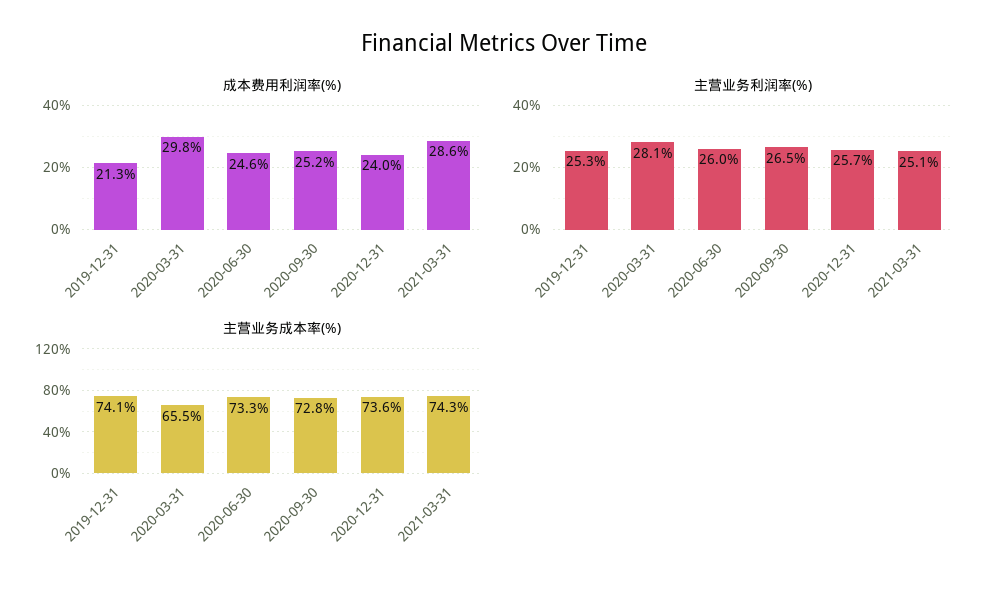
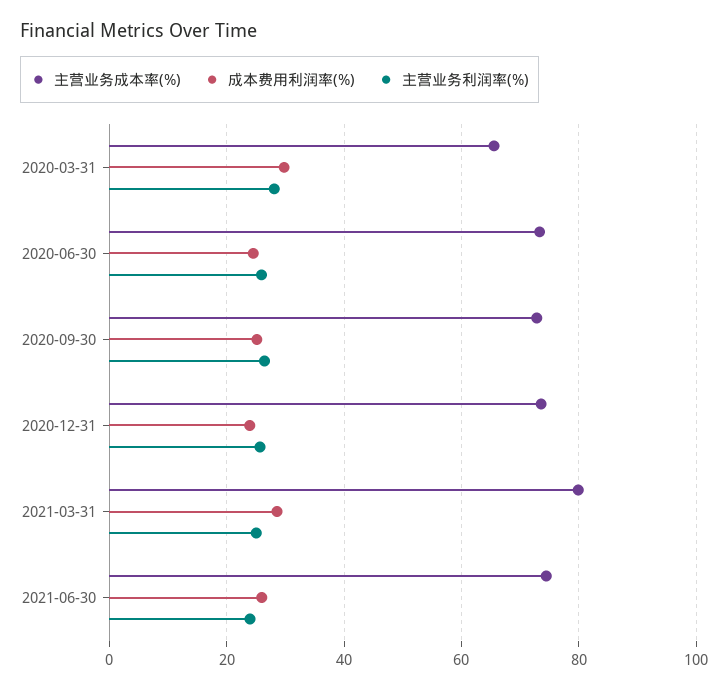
成本费用利润率(%), 2019-12-31: 21.3 -> none
主营业务利润率(%), 2019-12-31: 25.3 -> none
主营业务成本率(%), 2019-12-31: 74.1 -> none
主营业务成本率(%), 2021-03-31: 74.3 -> 80
主营业务成本率(%), 2021-06-30: none -> 74
成本费用利润率(%), 2021-06-30: none -> 26
主营业务利润率(%), 2021-06-30: none -> 24

